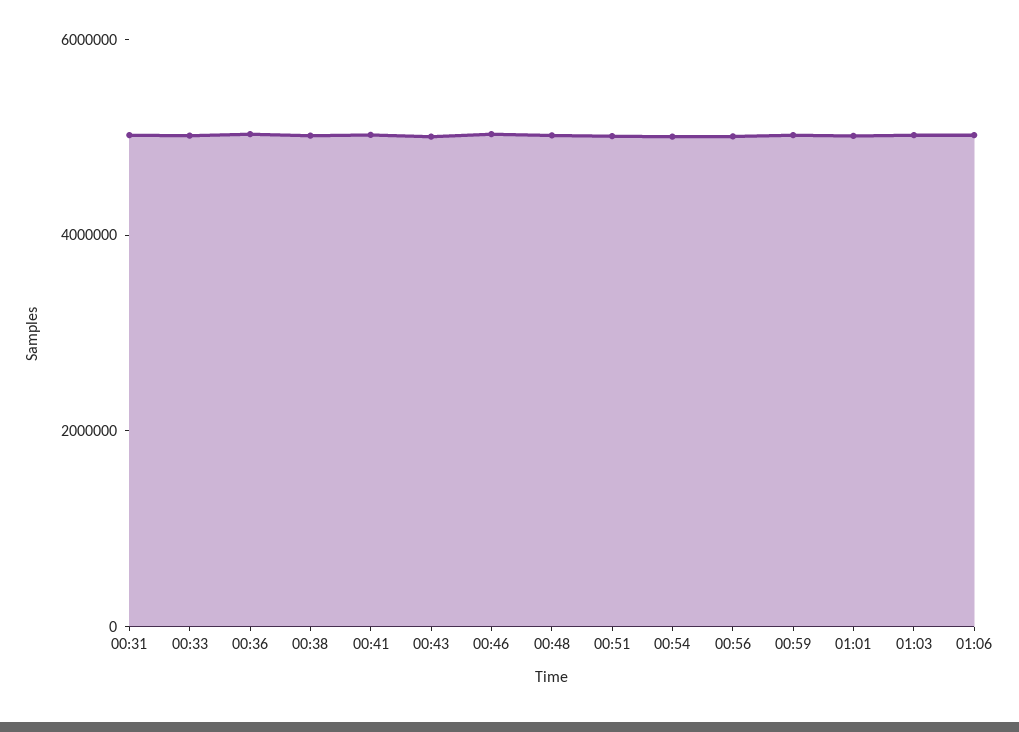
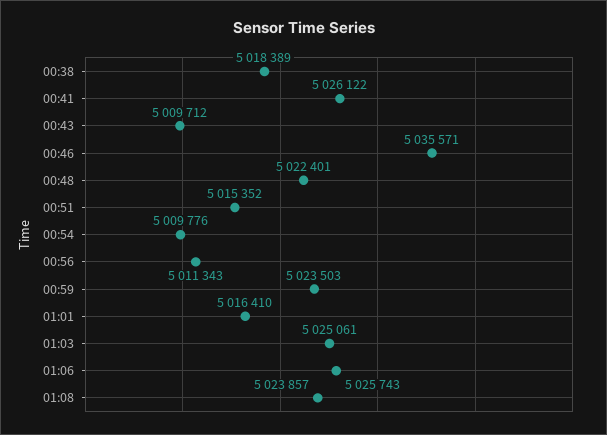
00:31: 5000000 -> none
00:33: 5000000 -> none
00:36: 5000000 -> none
01:08: none -> 5023857

